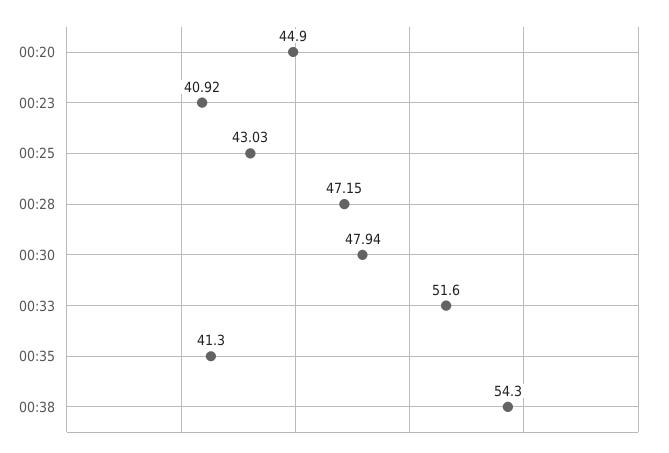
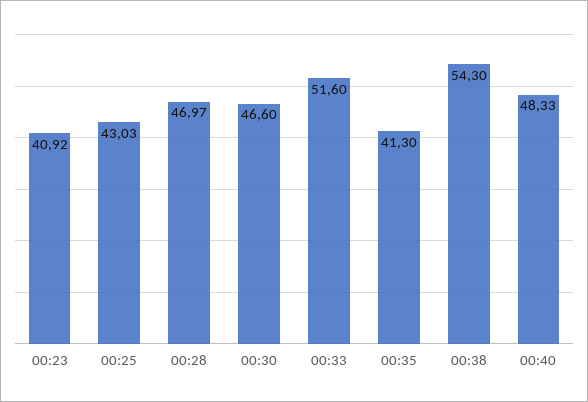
00:20: 44.9 -> none
00:28: 47.15 -> 46.97
00:30: 47.94 -> 46.6
00:40: none -> 48.33

